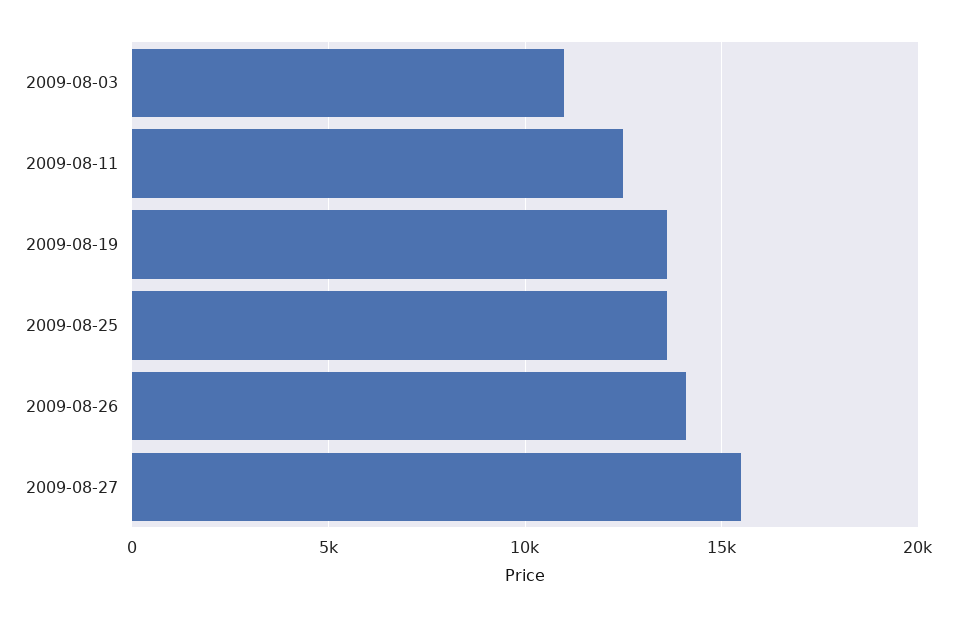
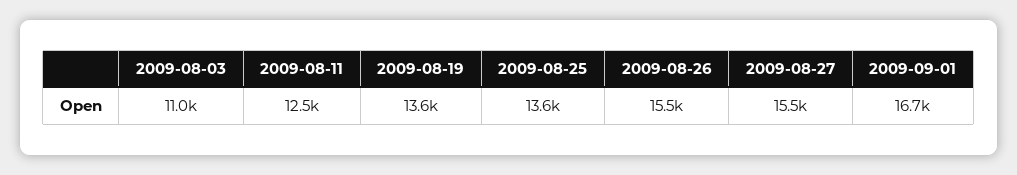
2009-08-26: 14000 -> 15500
2009-09-01: none -> 16700

